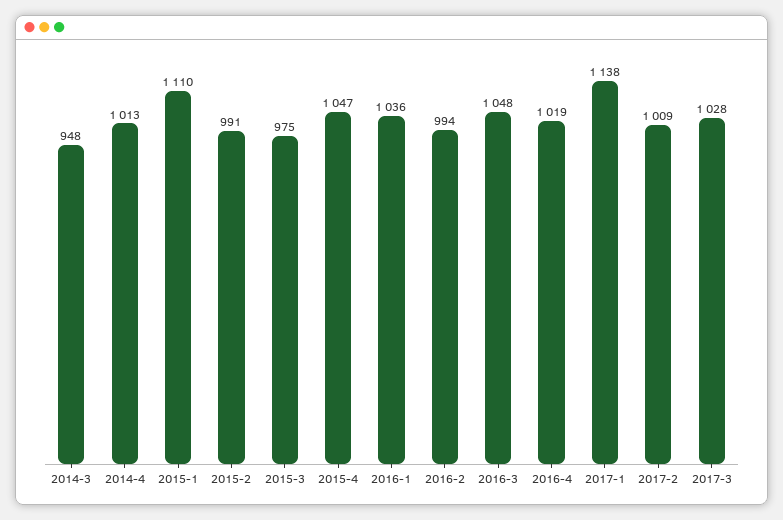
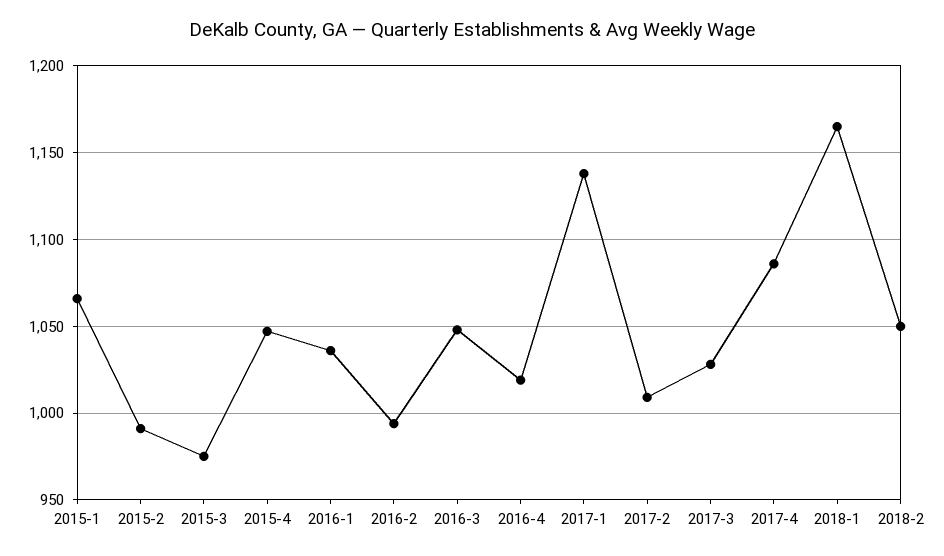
2014-3: 948 -> none
2014-4: 1013 -> none
2015-1: 1110 -> 1065
2017-4: none -> 1085
2018-1: none -> 1165
2018-2: none -> 1050

